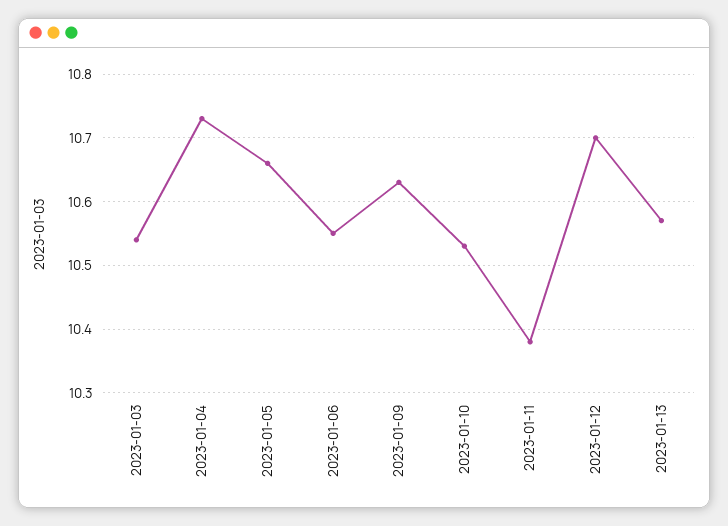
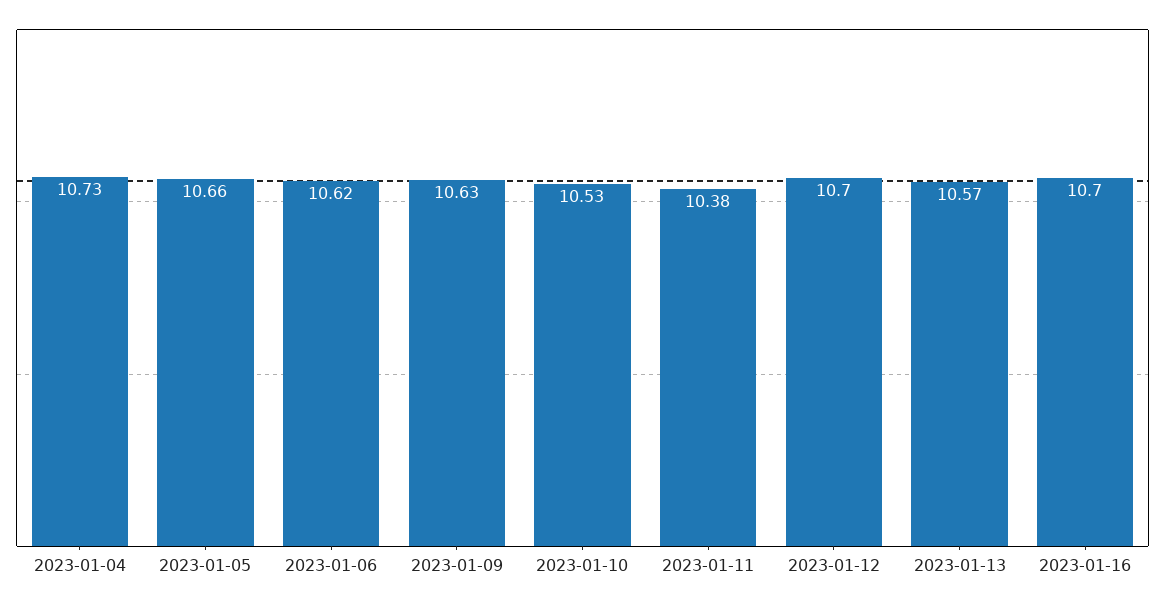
2023-01-03: 10.54 -> none
2023-01-06: 10.55 -> 10.62
2023-01-16: none -> 10.7

